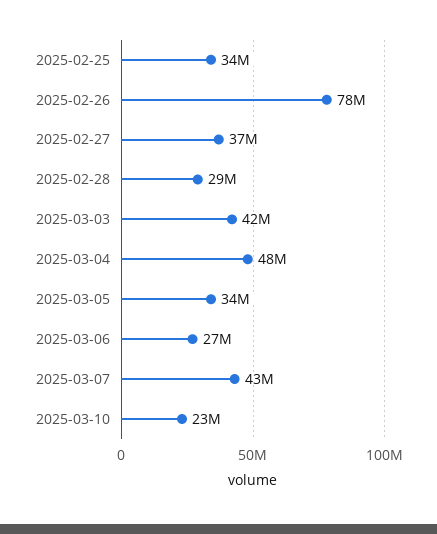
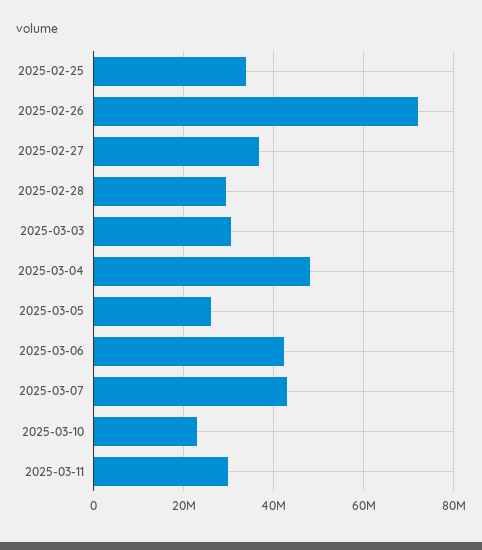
2025-02-26: 78000000 -> 72000000
2025-03-03: 42000000 -> 30000000
2025-03-05: 34000000 -> 26000000
2025-03-06: 27000000 -> 42000000
2025-03-11: none -> 30000000

